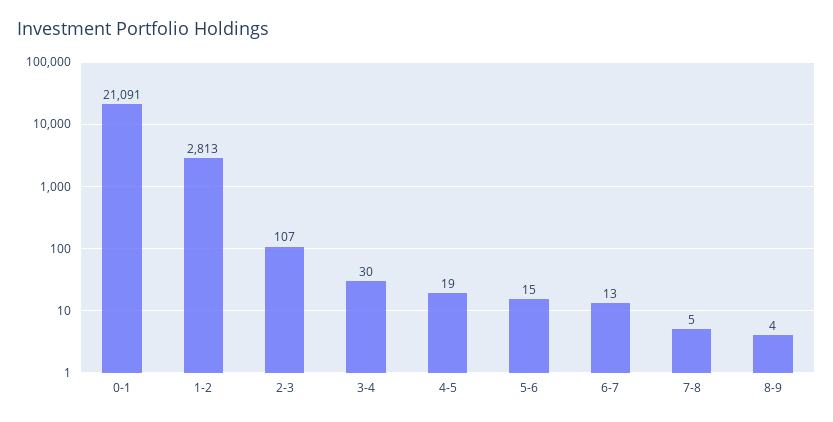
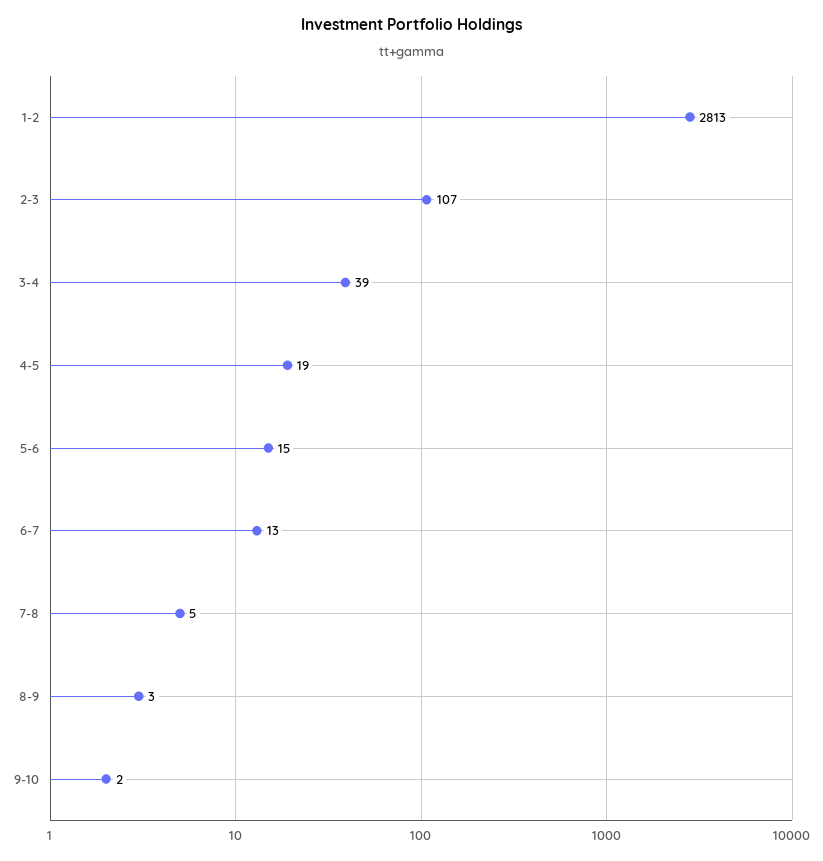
0-1: 21091 -> none
3-4: 30 -> 39
8-9: 4 -> 3
9-10: none -> 2

